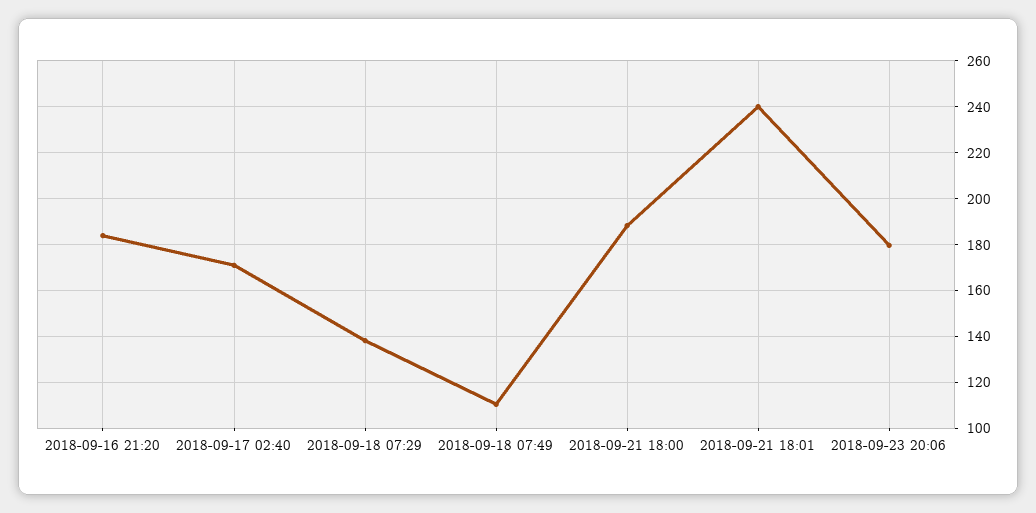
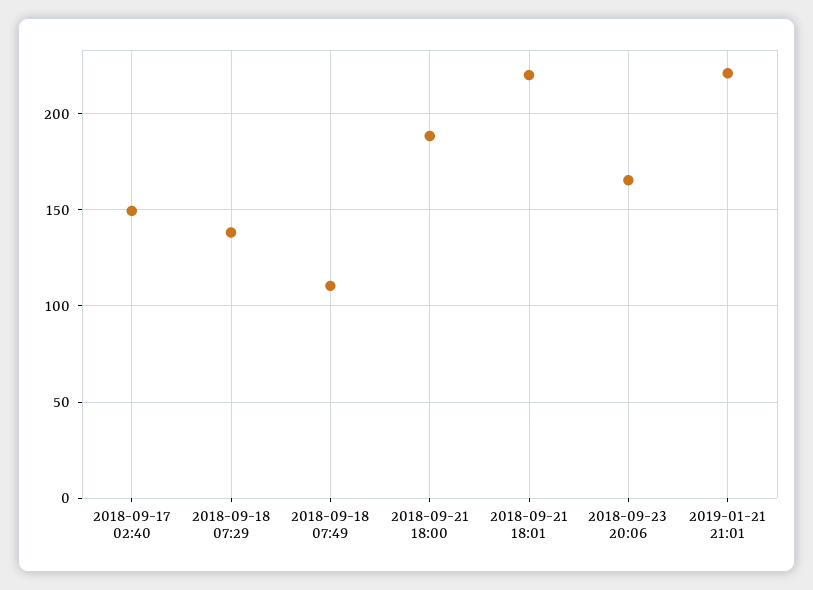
2018-09-16 21:20: 185 -> none
2018-09-17 02:40: 170 -> 150
2018-09-21 18:01: 240 -> 220
2018-09-23 20:06: 180 -> 165
2019-01-21 21:01: none -> 220

